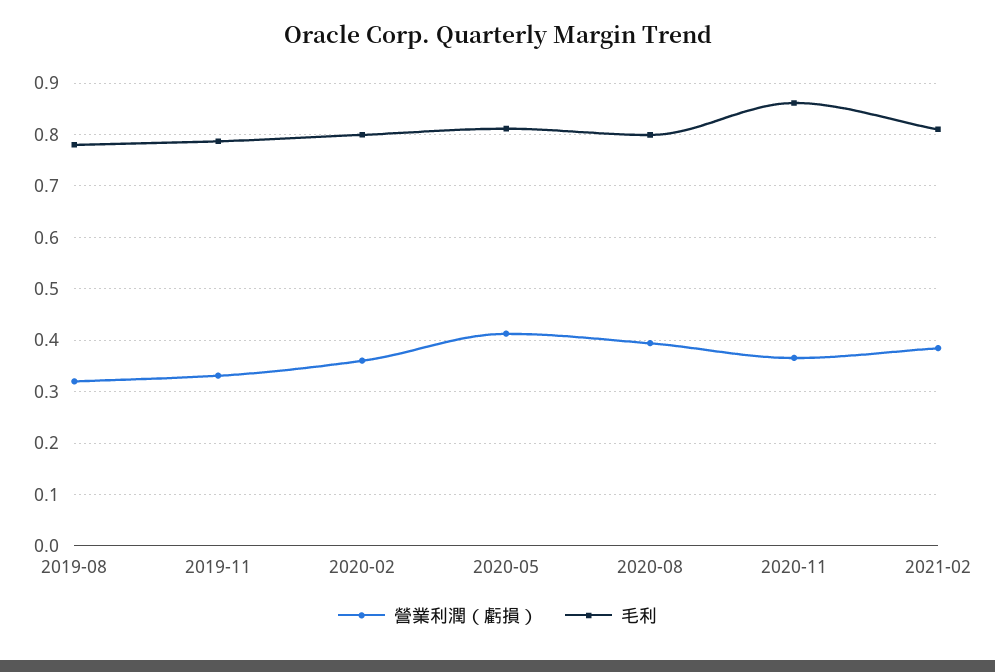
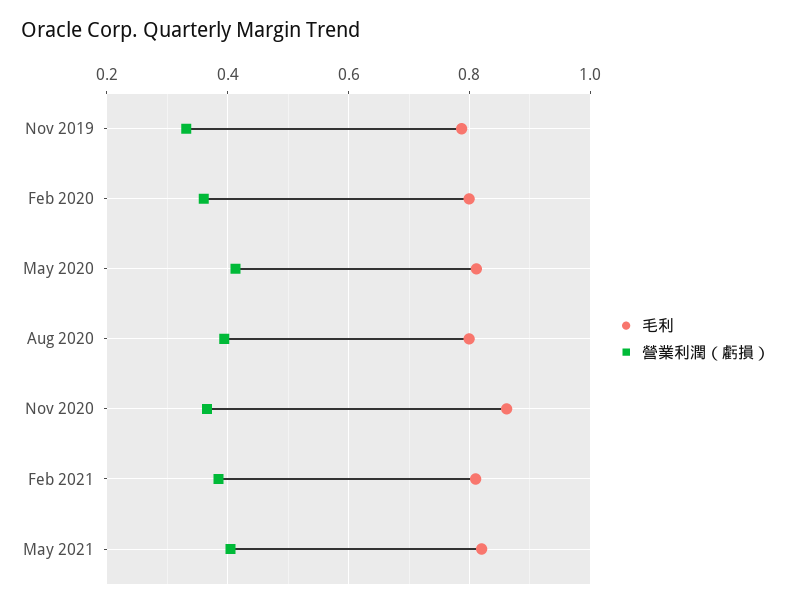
營業利潤（虧損）, 2019-08: 0.32 -> none
毛利, 2019-08: 0.78 -> none
毛利, May 2021: none -> 0.82
營業利潤（虧損）, May 2021: none -> 0.4

